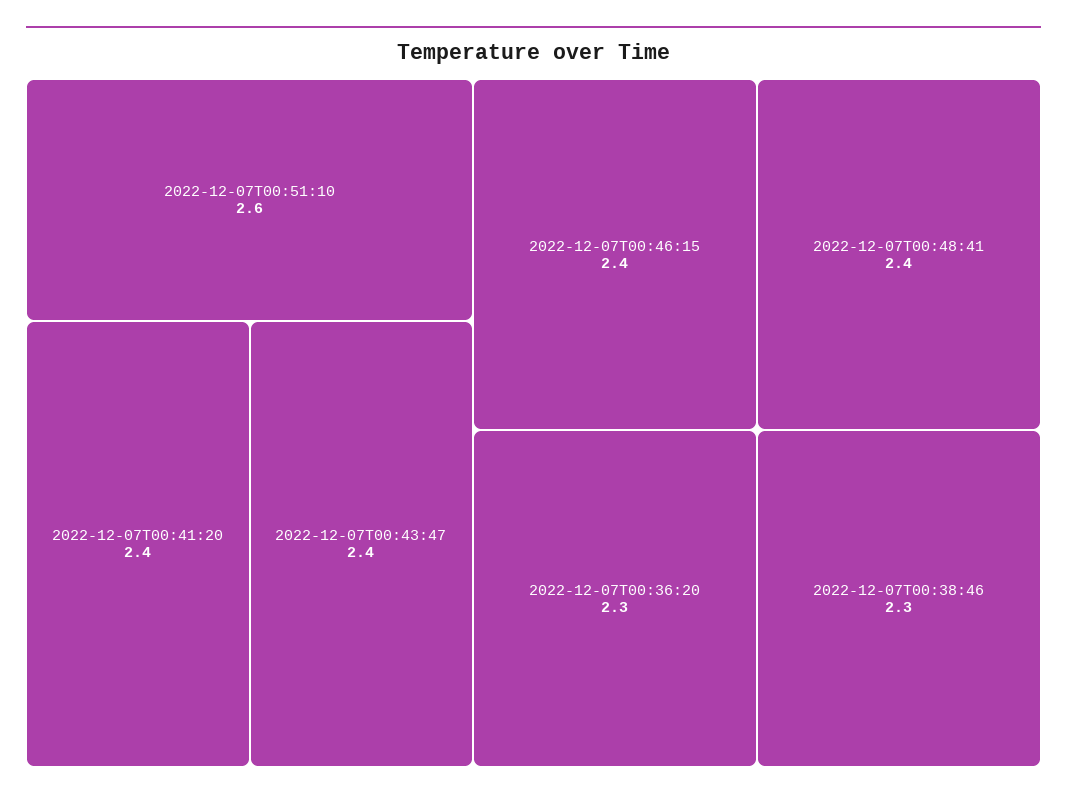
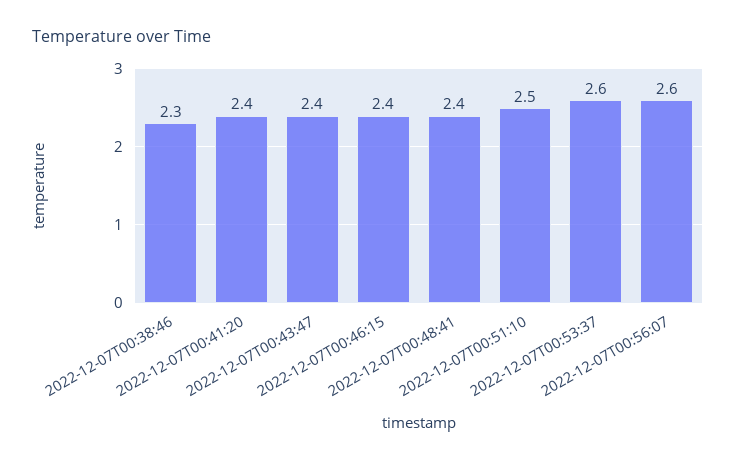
2022-12-07T00:51:10: 2.6 -> 2.5
2022-12-07T00:36:20: 2.3 -> none
2022-12-07T00:53:37: none -> 2.6
2022-12-07T00:56:07: none -> 2.6

